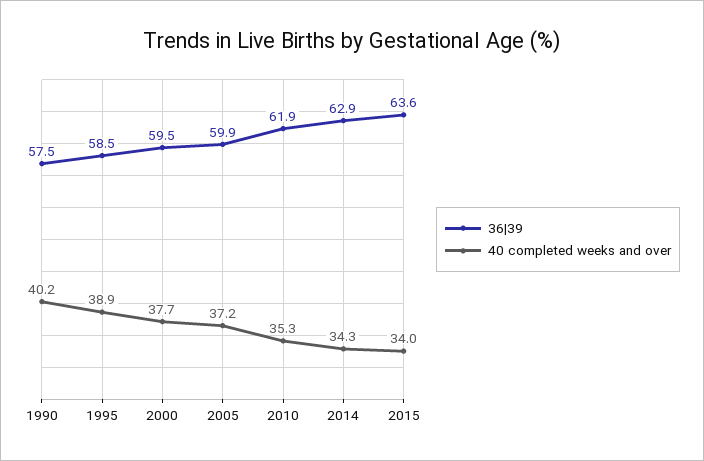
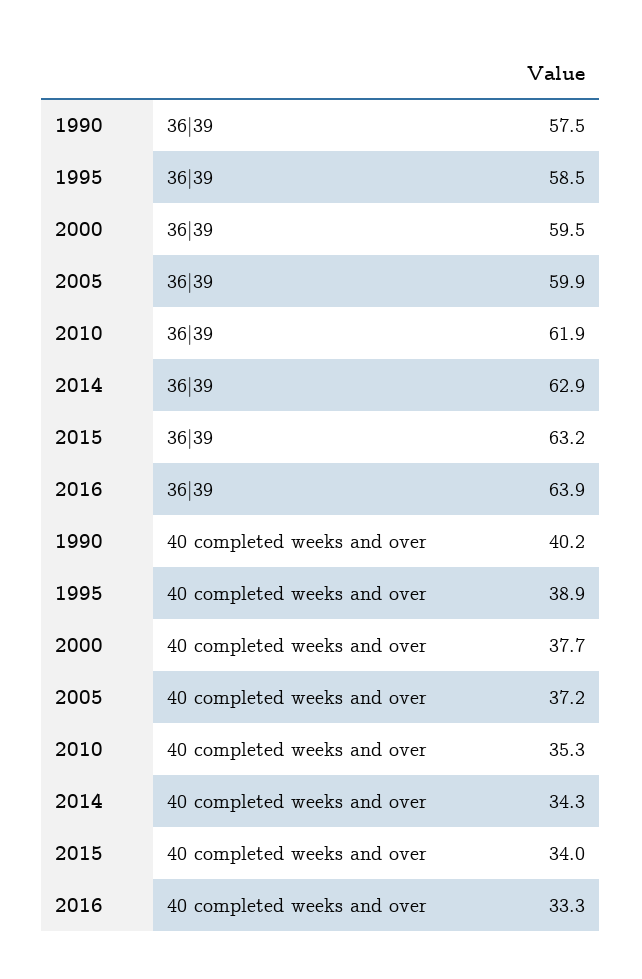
36|39, 2015: 63.6 -> 63.2
36|39, 2016: none -> 63.9
40 completed weeks and over, 2016: none -> 33.3

